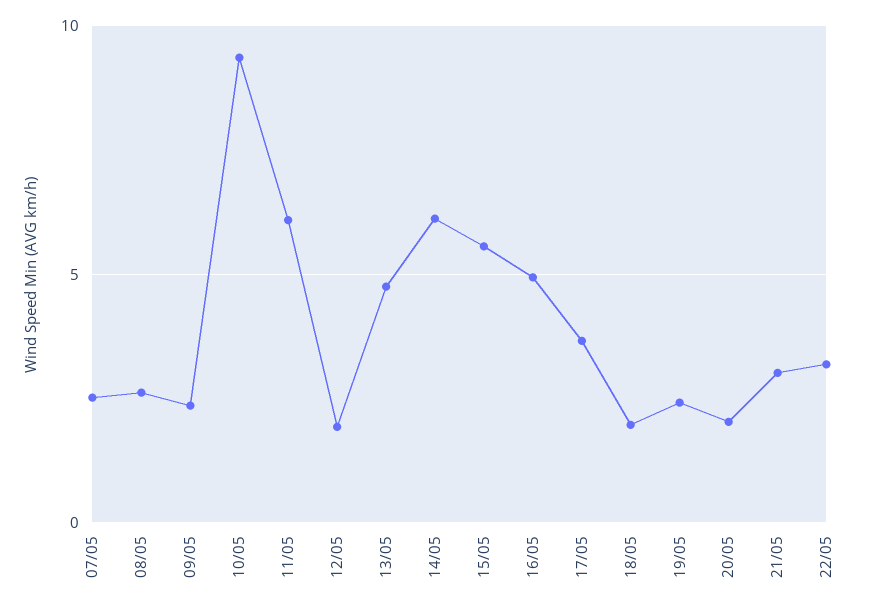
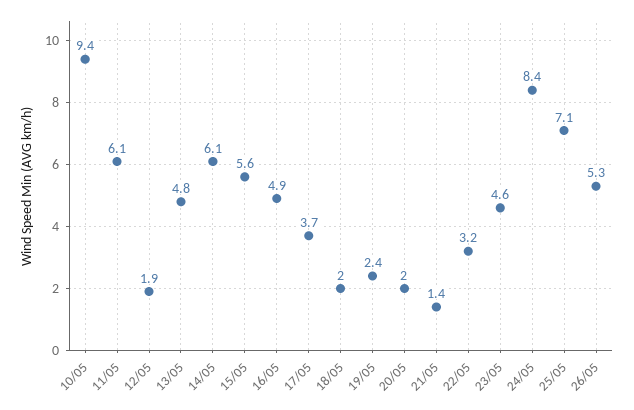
07/05: 2.5 -> none
08/05: 2.5 -> none
09/05: 2.5 -> none
21/05: 3 -> 1.4
23/05: none -> 4.6
24/05: none -> 8.4
25/05: none -> 7.1
26/05: none -> 5.3

